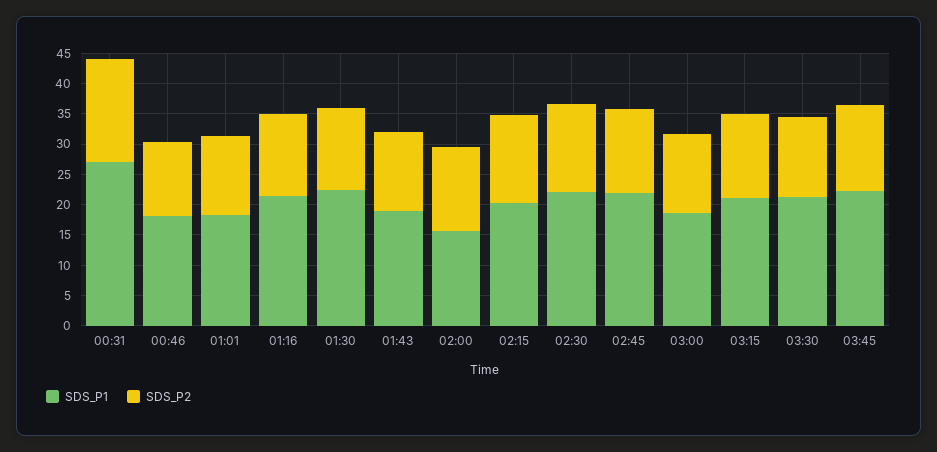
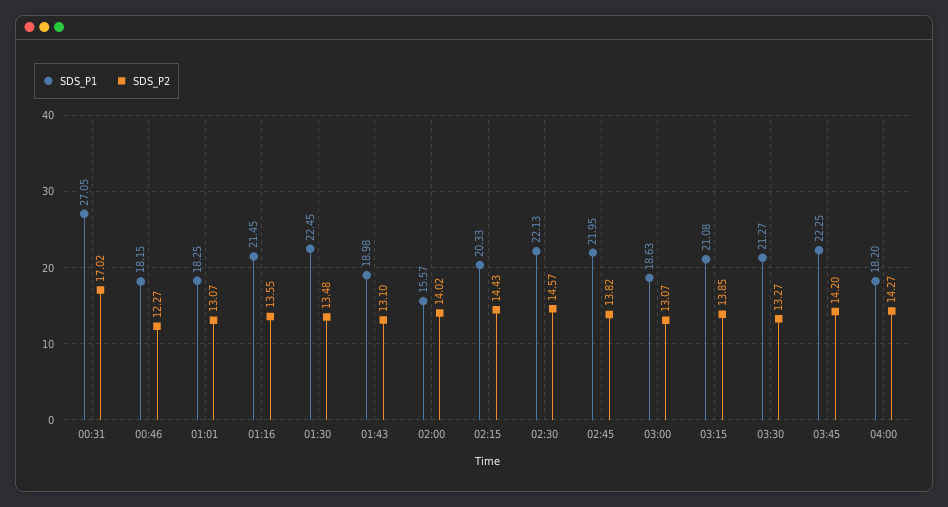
SDS_P1, 04:00: none -> 18.2
SDS_P2, 04:00: none -> 14.27

